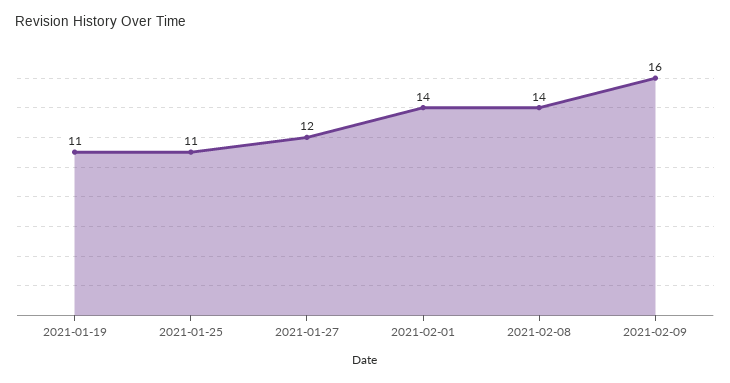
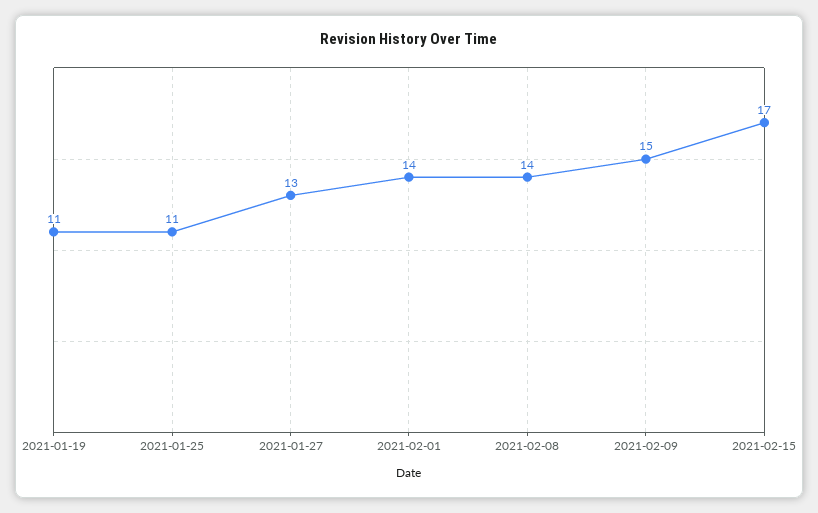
2021-01-27: 12 -> 13
2021-02-09: 16 -> 15
2021-02-15: none -> 17

